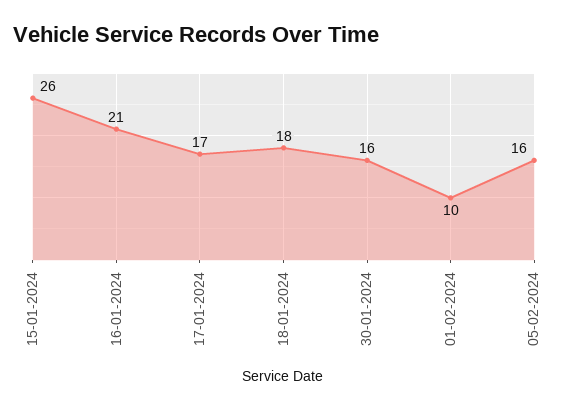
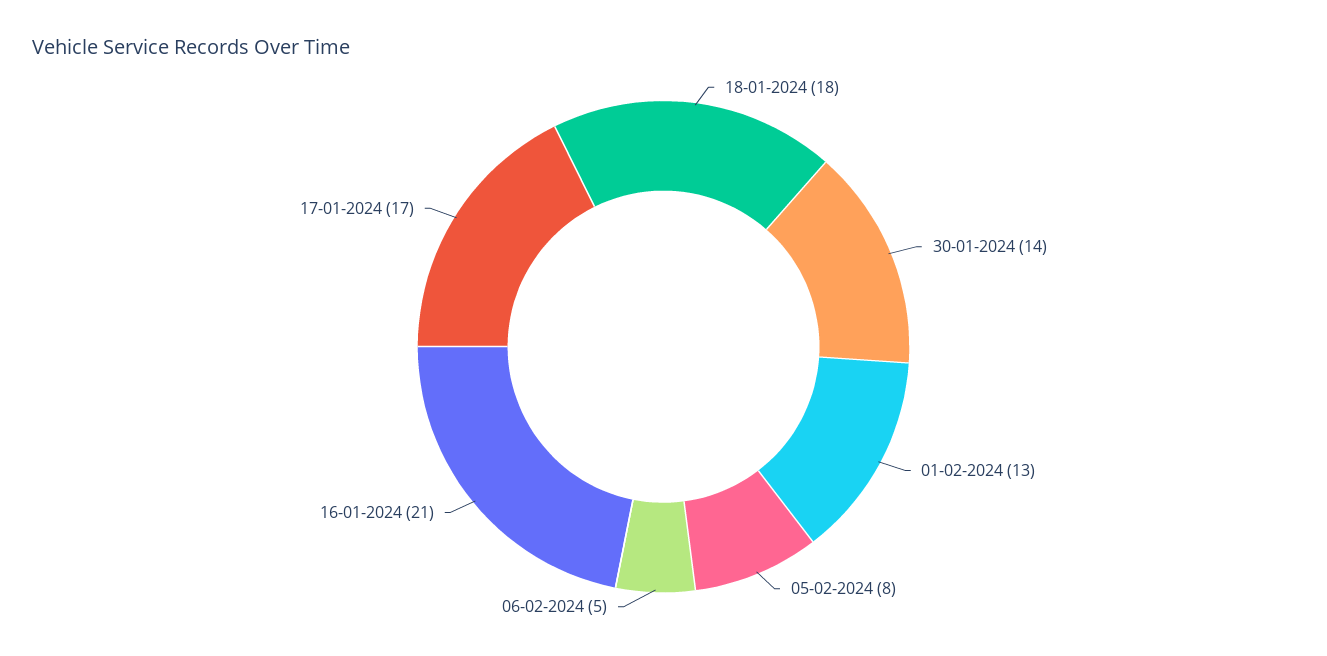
15-01-2024: 26 -> none
30-01-2024: 16 -> 14
01-02-2024: 10 -> 13
05-02-2024: 16 -> 8
06-02-2024: none -> 5

